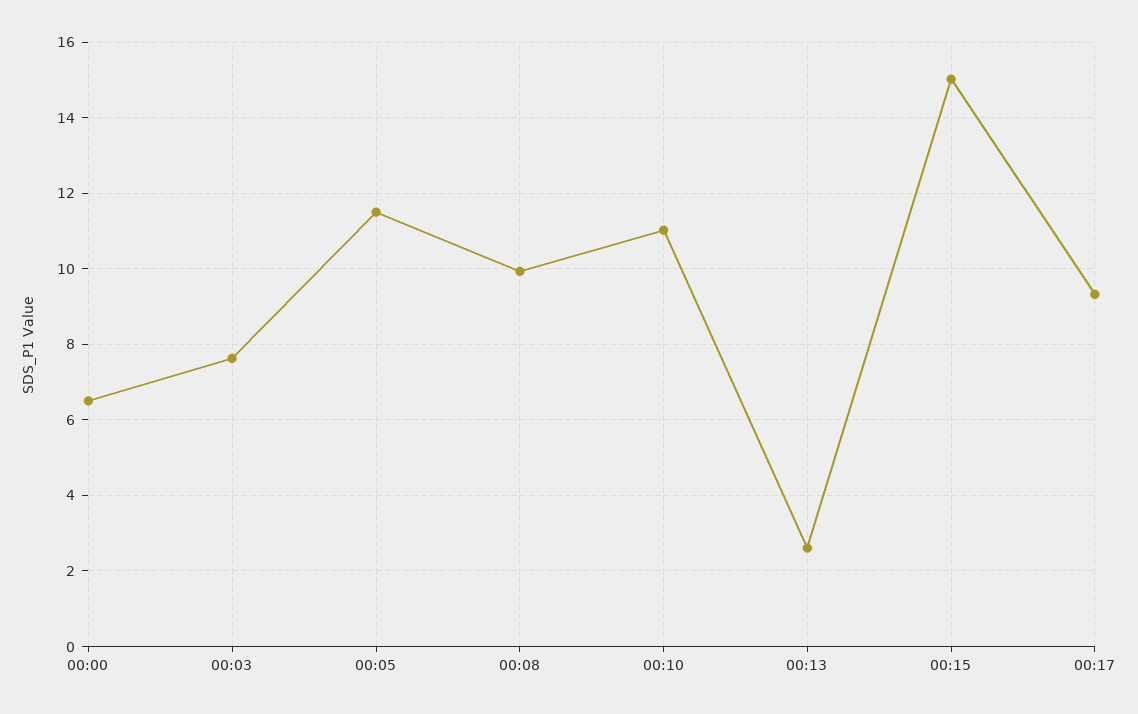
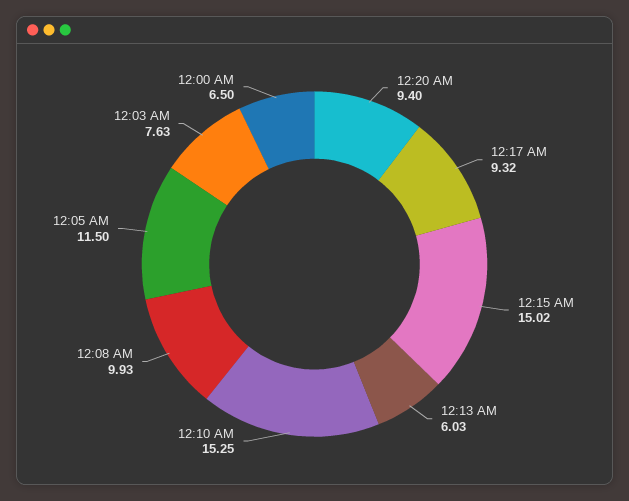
00:10: 11 -> 15.25
00:13: 2.6 -> 6.03
12:20 AM: none -> 9.4

